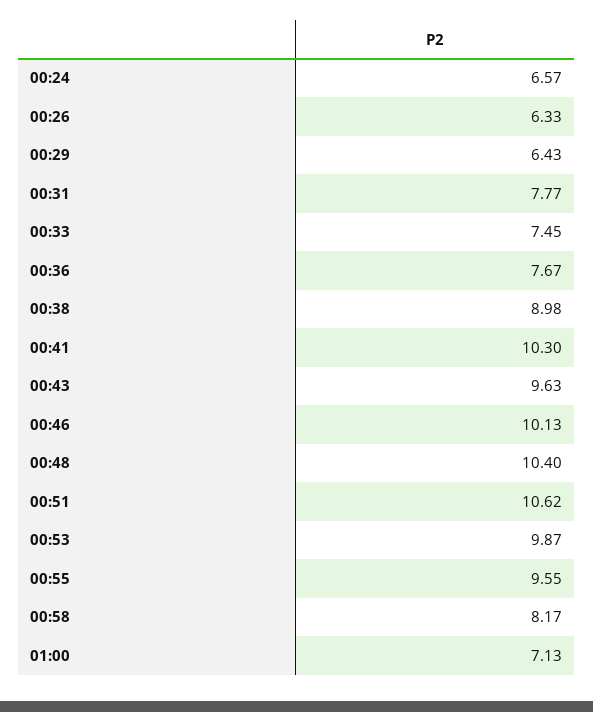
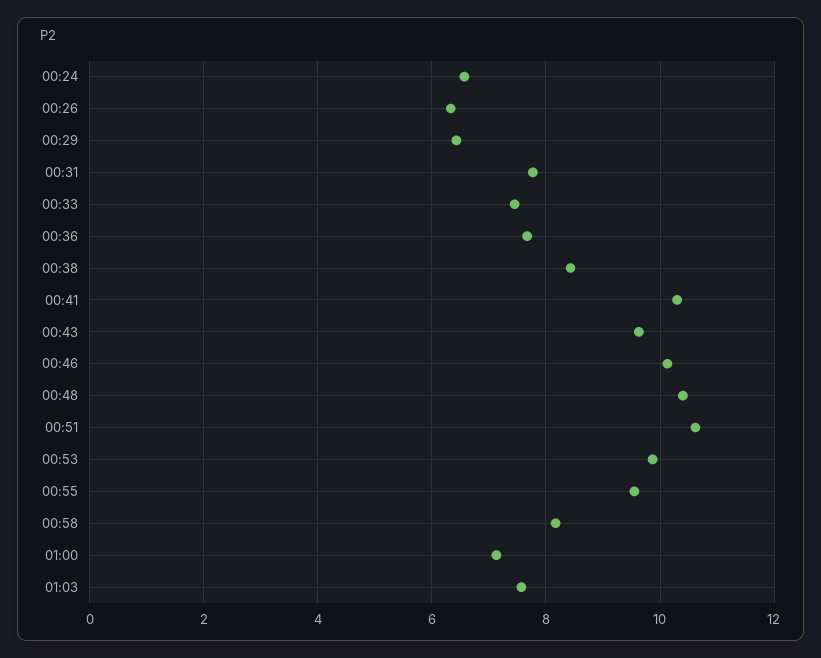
00:38: 8.98 -> 8.4
01:03: none -> 7.6

